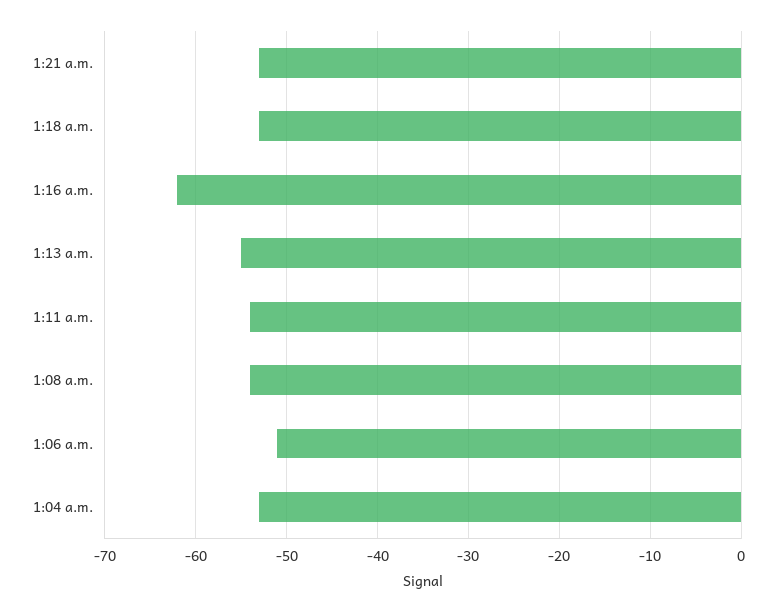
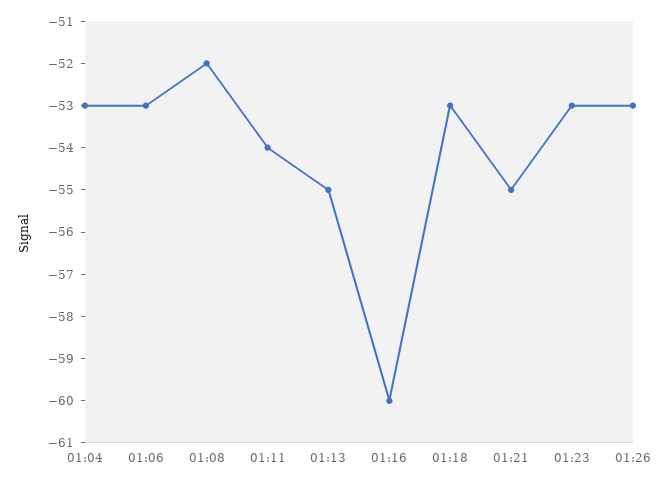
1:21 a.m.: -53 -> -55
1:16 a.m.: -62 -> -60
1:08 a.m.: -54 -> -52
1:06 a.m.: -51 -> -53
01:23: none -> -53
01:26: none -> -53

